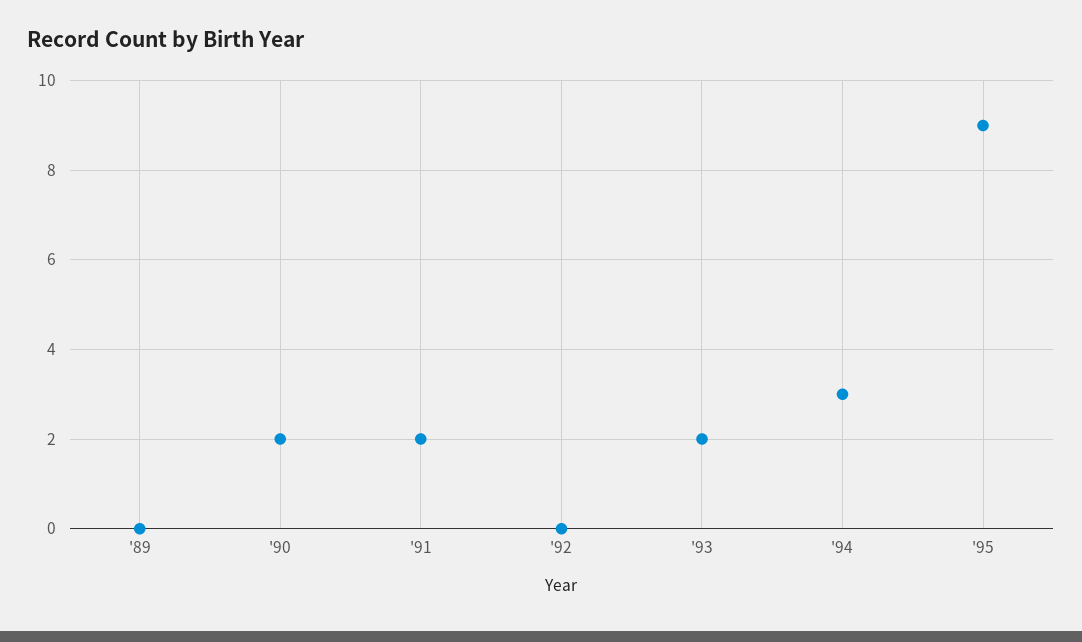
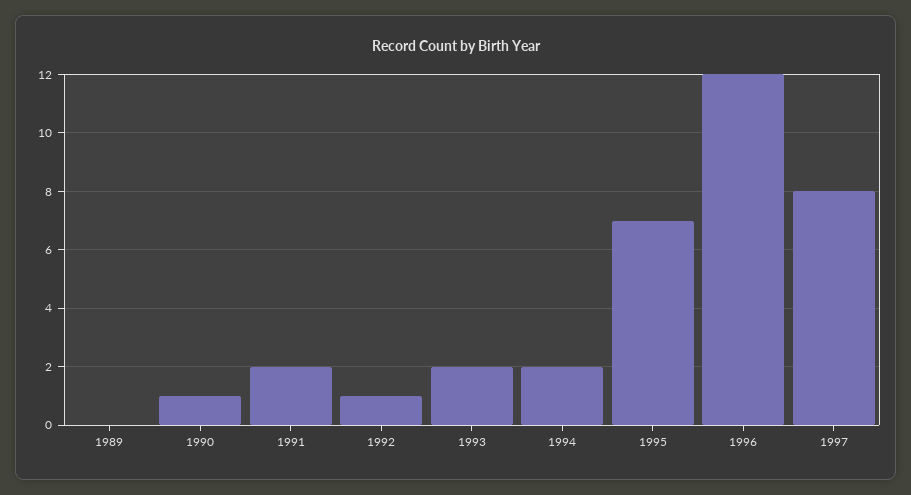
'90: 2 -> 1
'92: 0 -> 1
'94: 3 -> 2
'95: 9 -> 7
1996: none -> 12
1997: none -> 8

